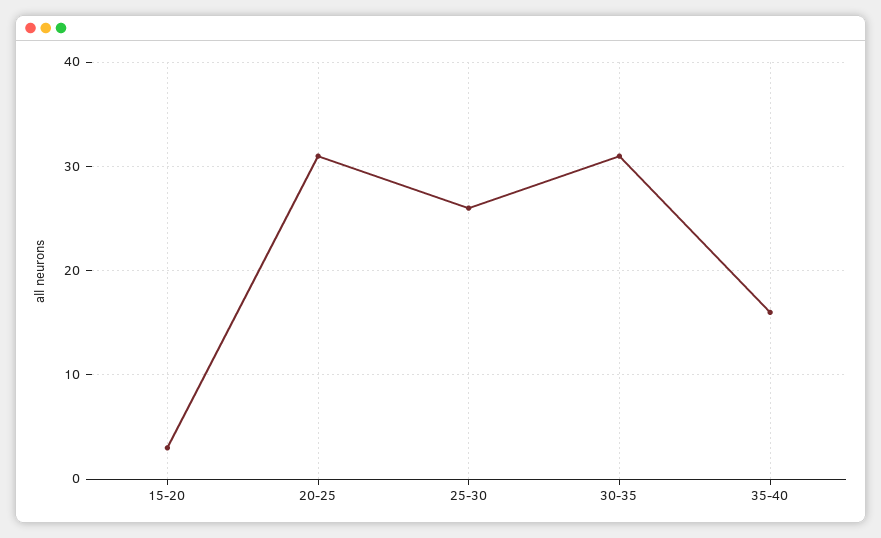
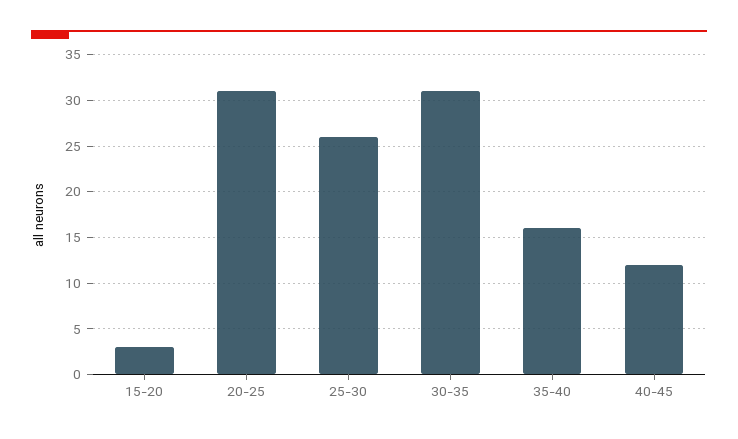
40-45: none -> 12

